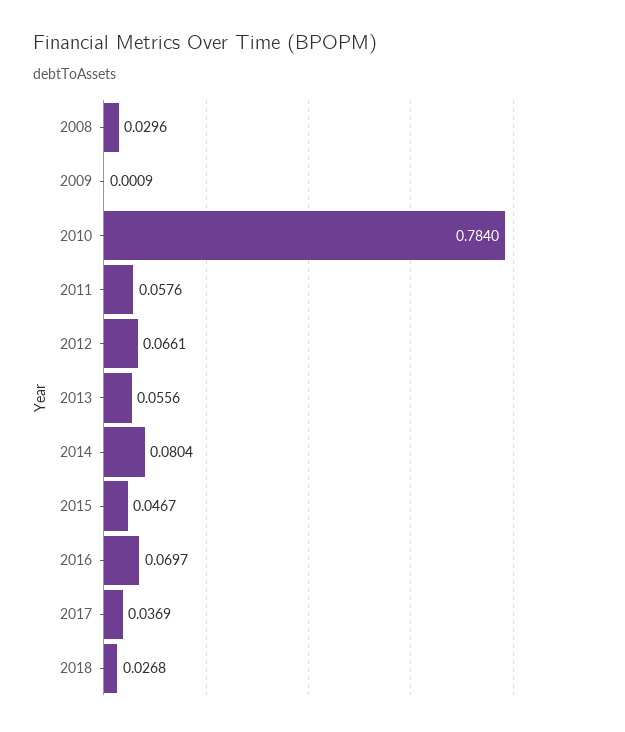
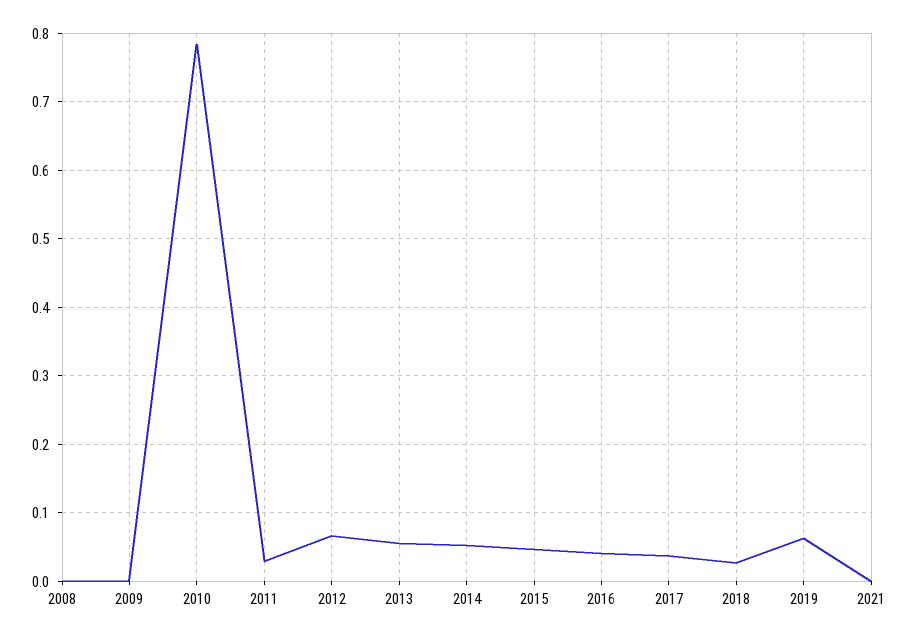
2008: 0.0296 -> 0
2011: 0.0576 -> 0.03
2014: 0.0804 -> 0.05
2016: 0.0697 -> 0.04
2019: none -> 0.06
2021: none -> 0

